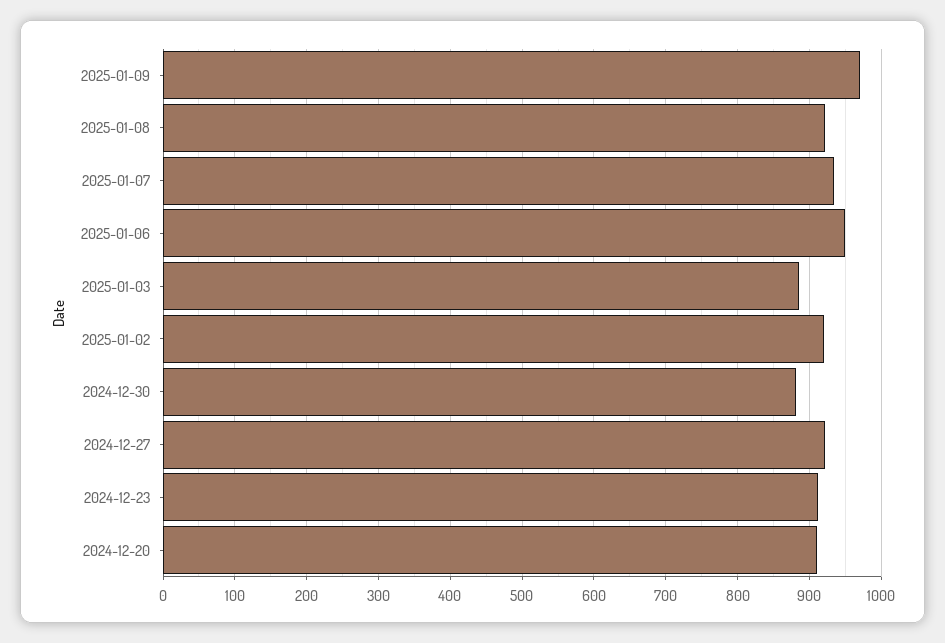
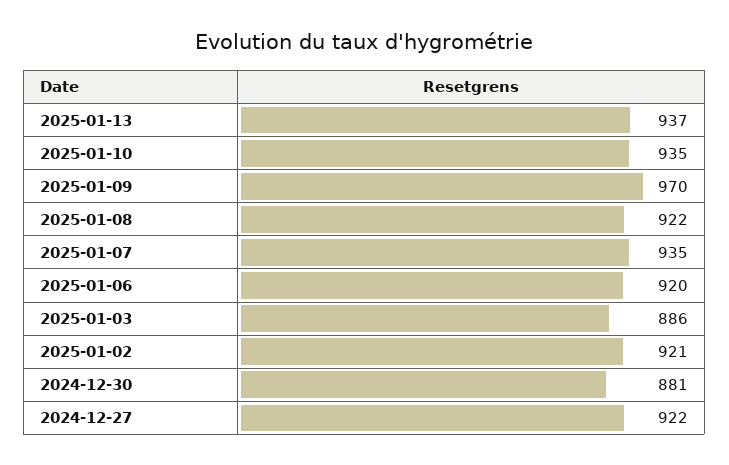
2025-01-06: 950 -> 920
2024-12-23: 910 -> none
2024-12-20: 910 -> none
2025-01-13: none -> 937
2025-01-10: none -> 935

